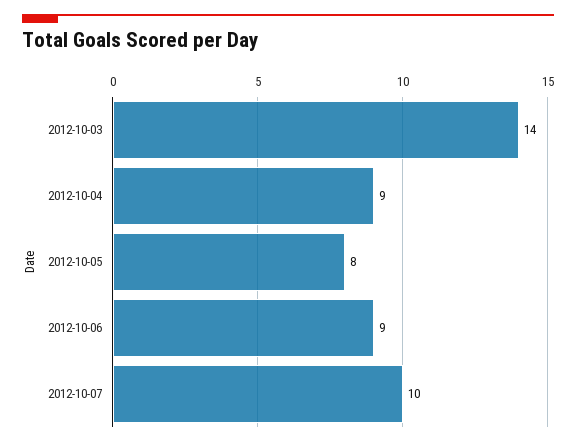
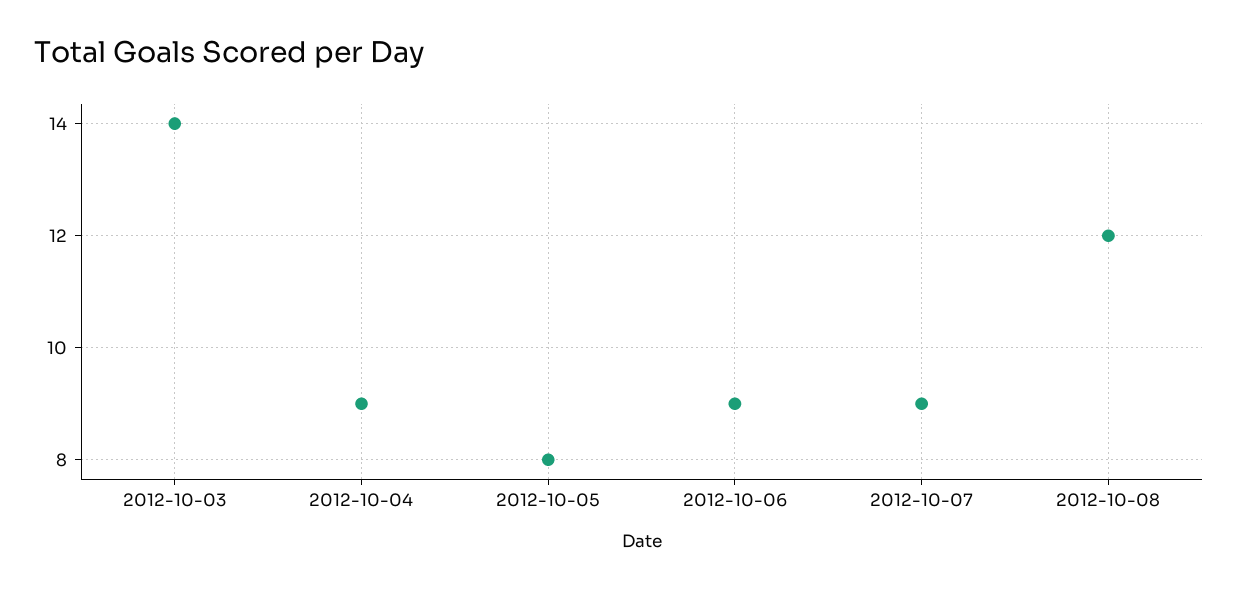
2012-10-07: 10 -> 9
2012-10-08: none -> 12

